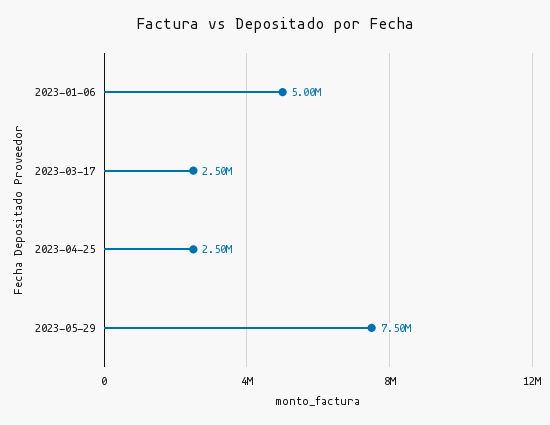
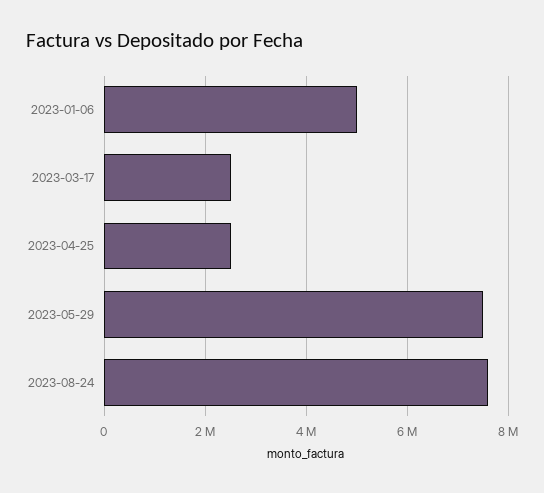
2023-08-24: none -> 7600000

